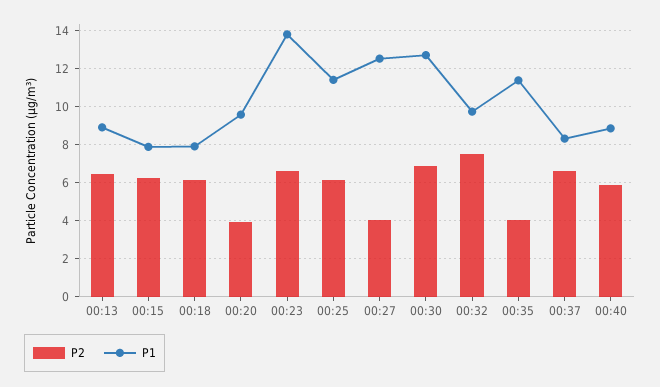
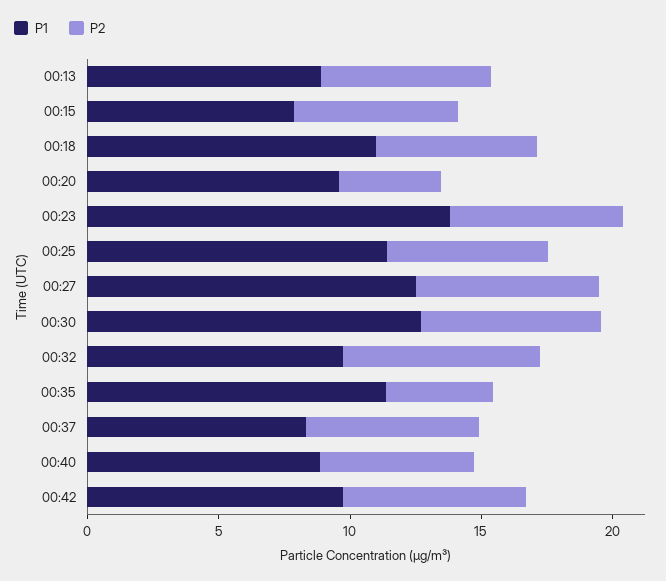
P1, 00:18: 8 -> 11
P2, 00:27: 4 -> 7
P1, 00:42: none -> 10
P2, 00:42: none -> 7

